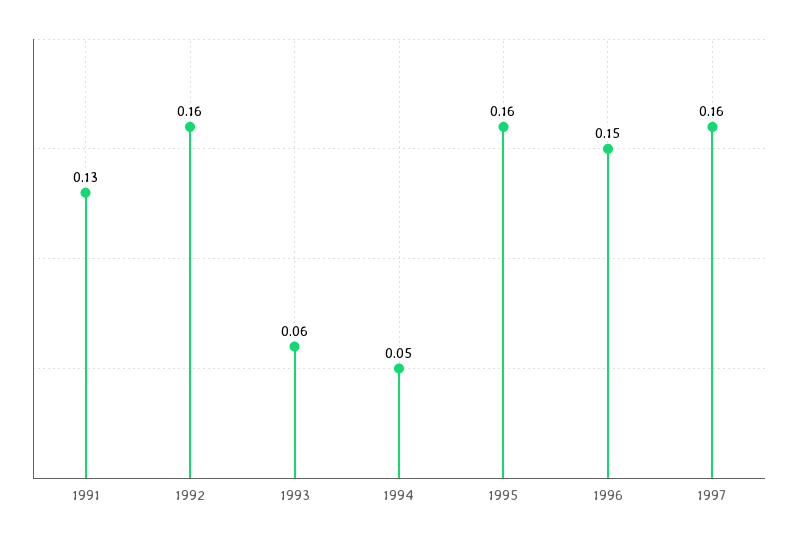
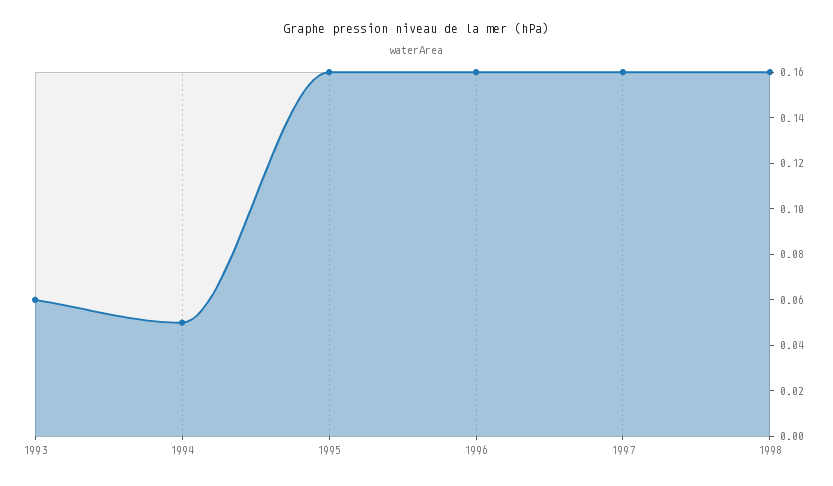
1991: 0.13 -> none
1992: 0.16 -> none
1996: 0.15 -> 0.16
1998: none -> 0.16

